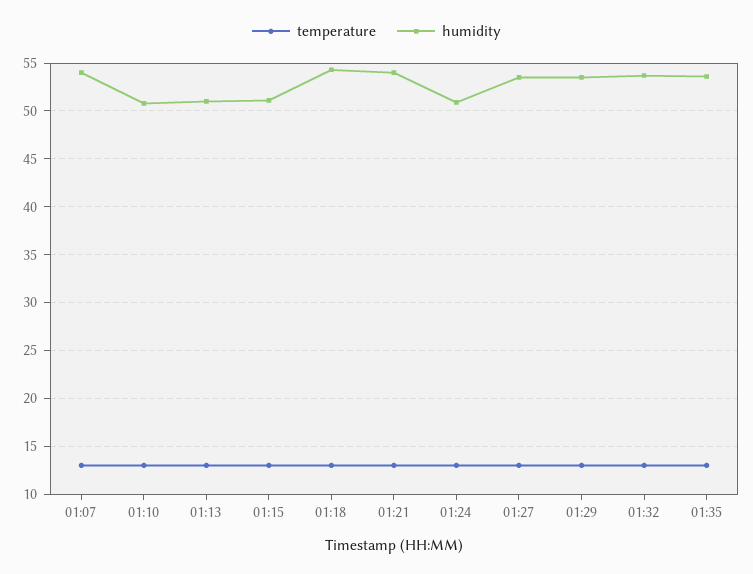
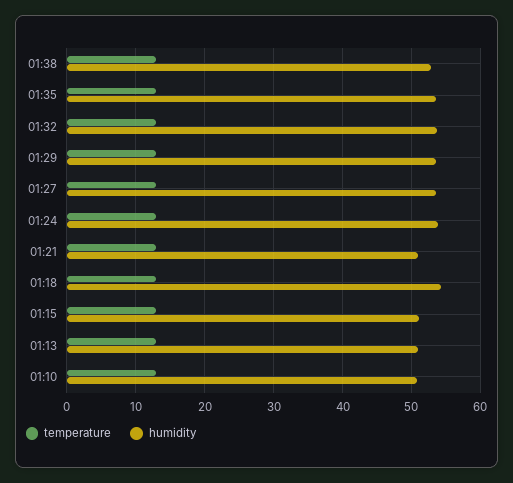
temperature, 01:07: 13 -> none
humidity, 01:07: 54 -> none
humidity, 01:21: 54 -> 51
humidity, 01:24: 51 -> 54
temperature, 01:38: none -> 13
humidity, 01:38: none -> 53

